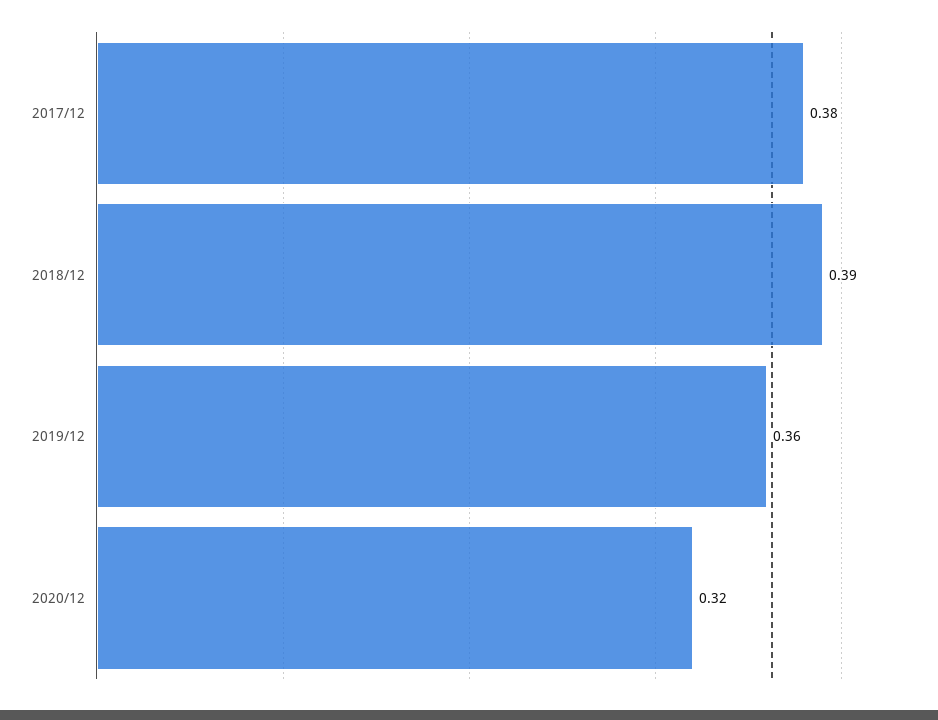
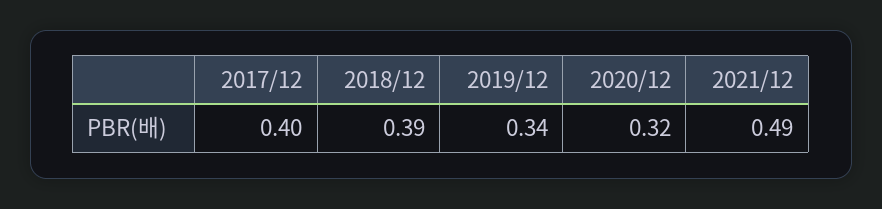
2017/12: 0.38 -> 0.4
2019/12: 0.36 -> 0.34
2021/12: none -> 0.49

